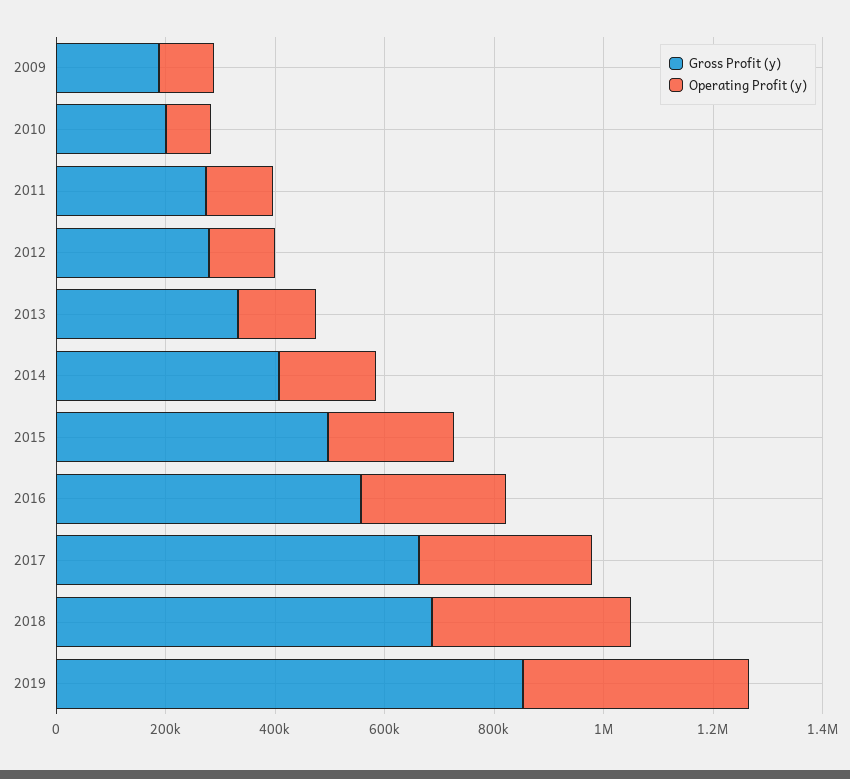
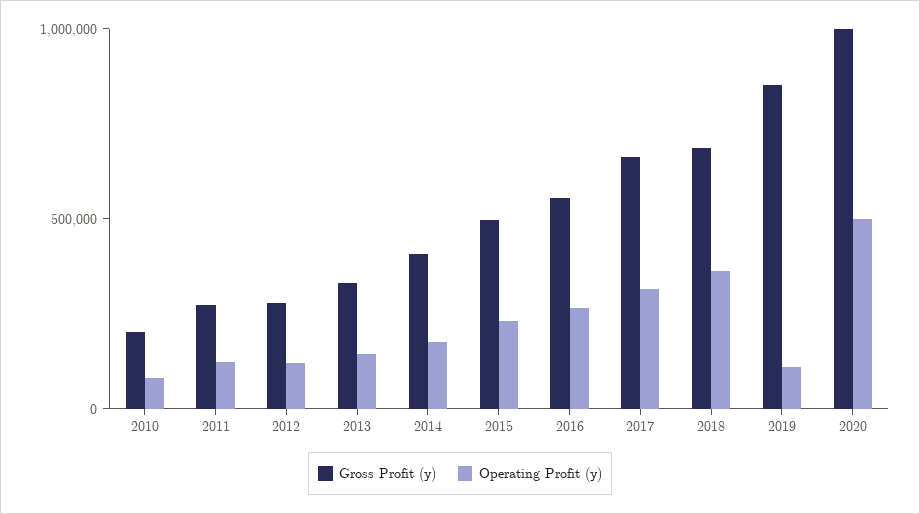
Gross Profit (y), 2009: 200000 -> none
Operating Profit (y), 2009: 100000 -> none
Operating Profit (y), 2019: 400000 -> 100000
Gross Profit (y), 2020: none -> 1000000
Operating Profit (y), 2020: none -> 500000

